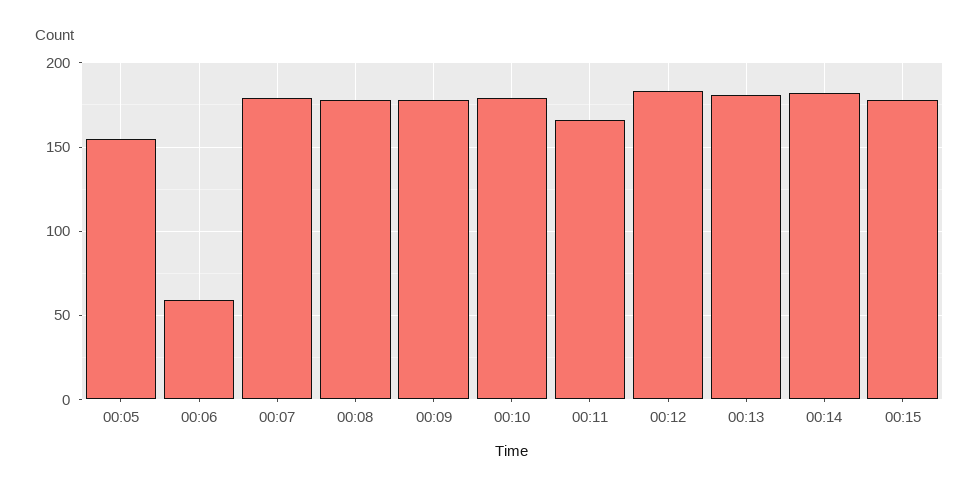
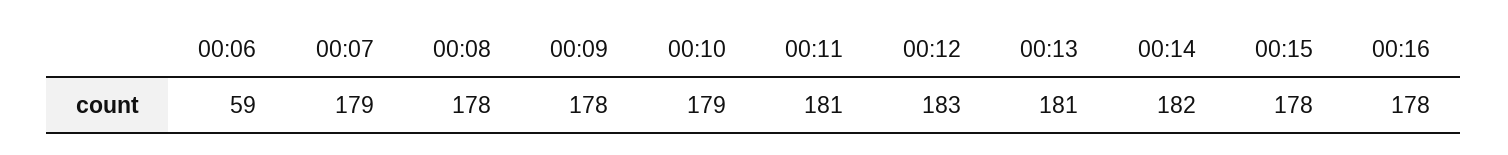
00:05: 155 -> none
00:11: 165 -> 181
00:16: none -> 178

